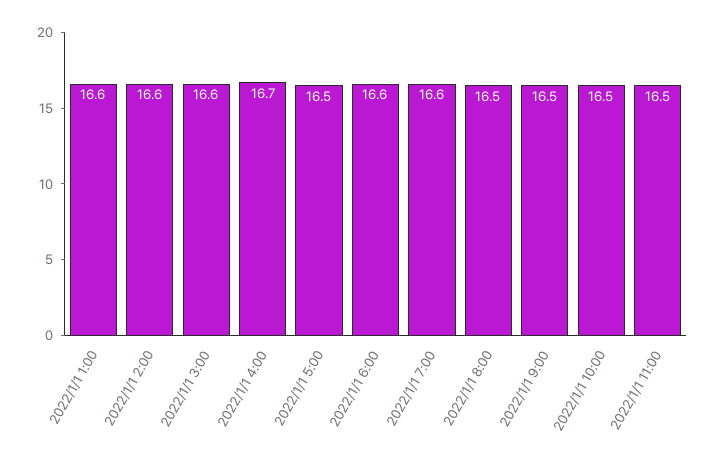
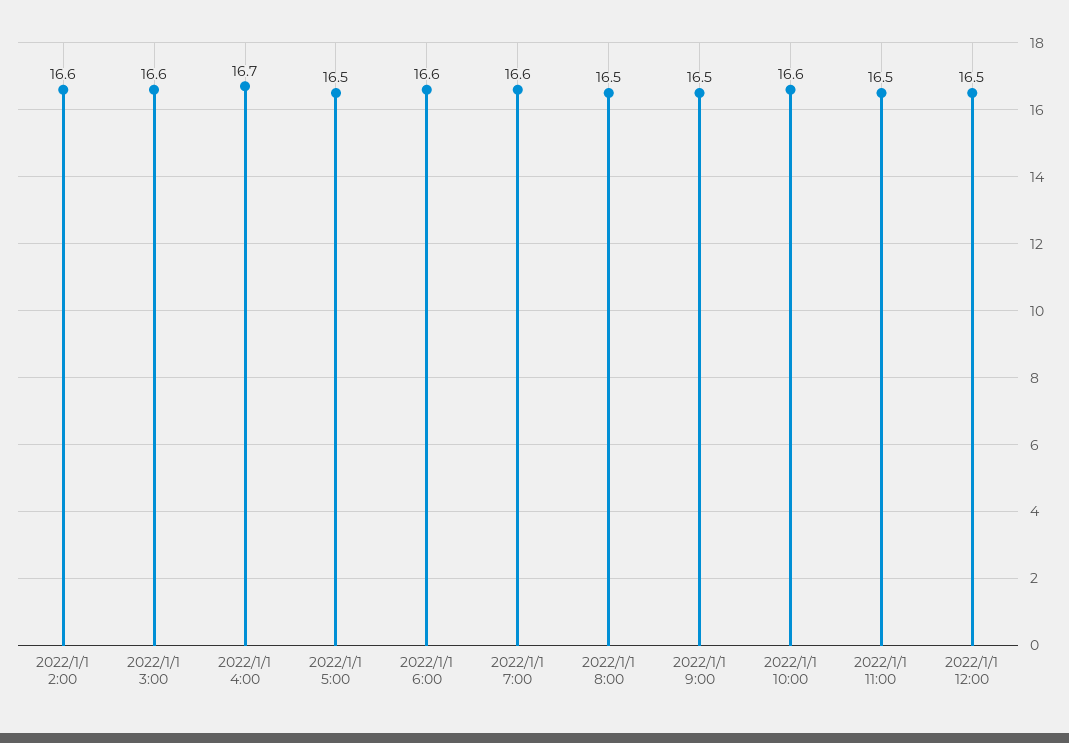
2022/1/1 1:00: 16.6 -> none
2022/1/1 10:00: 16.5 -> 16.6
2022/1/1 12:00: none -> 16.5

